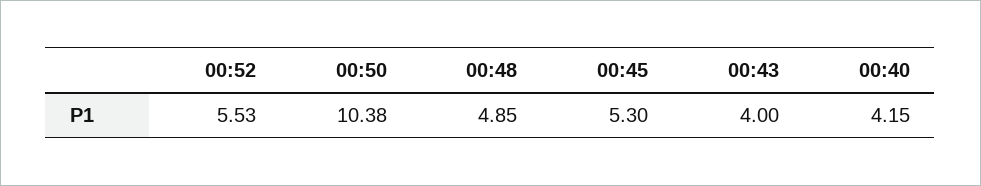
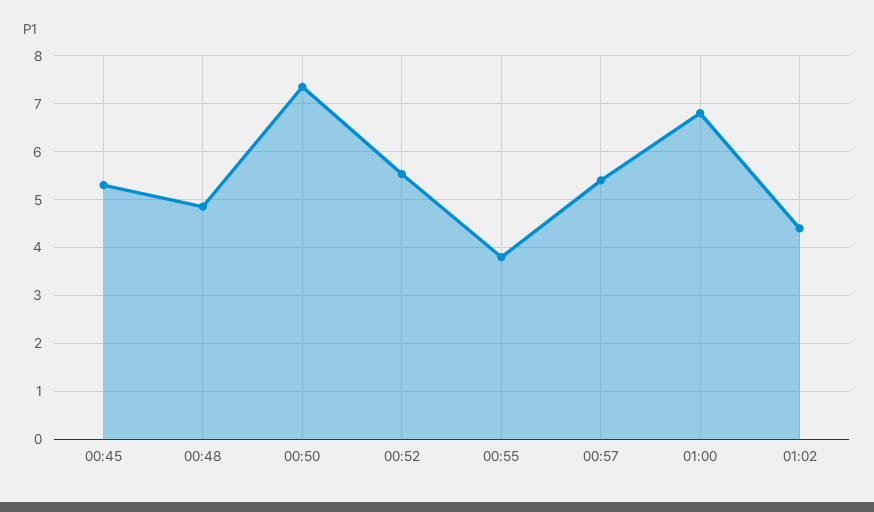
00:50: 10.38 -> 7.4
00:43: 4 -> none
00:40: 4.15 -> none
00:55: none -> 3.8
00:57: none -> 5.4
01:00: none -> 6.8
01:02: none -> 4.4

